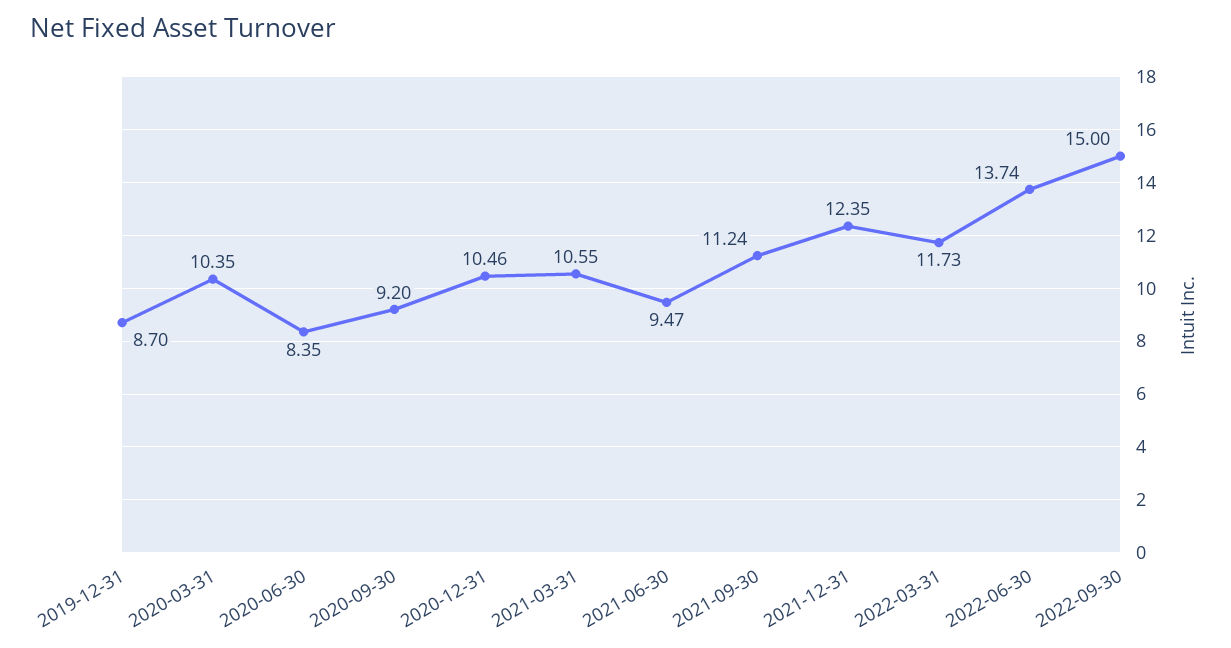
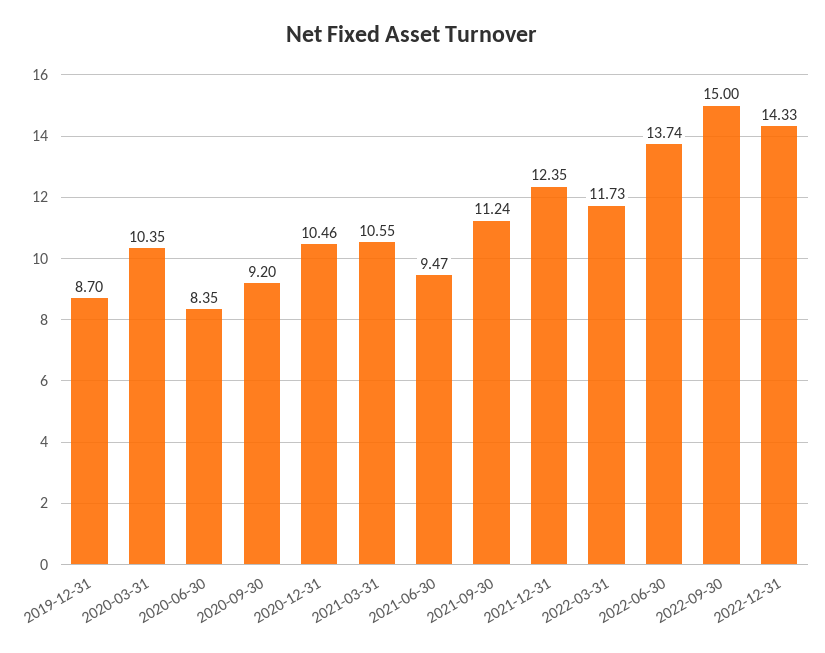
2022-12-31: none -> 14.33

